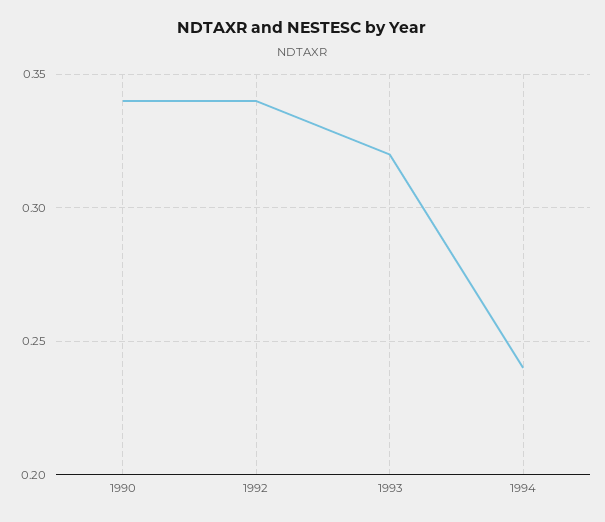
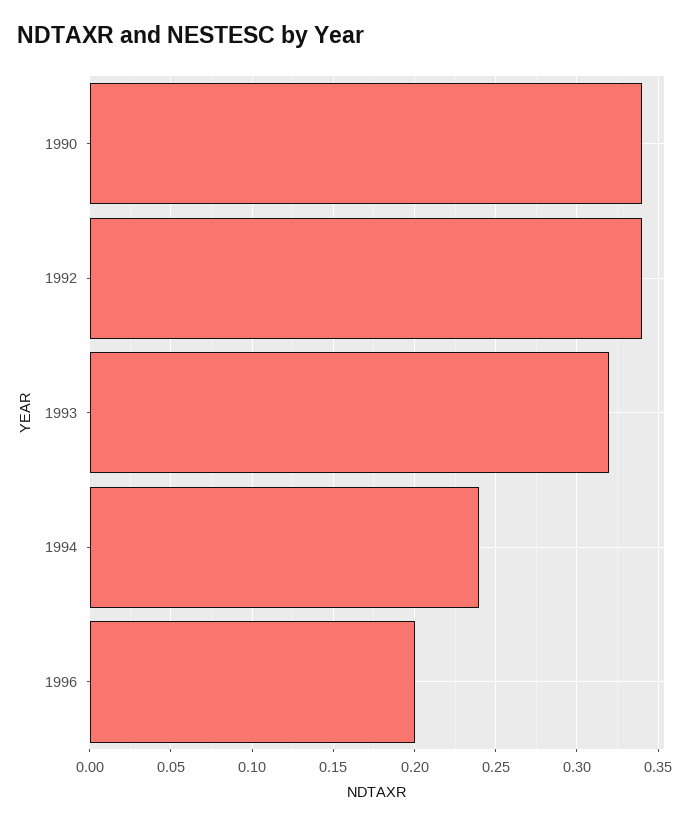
1996: none -> 0.2

